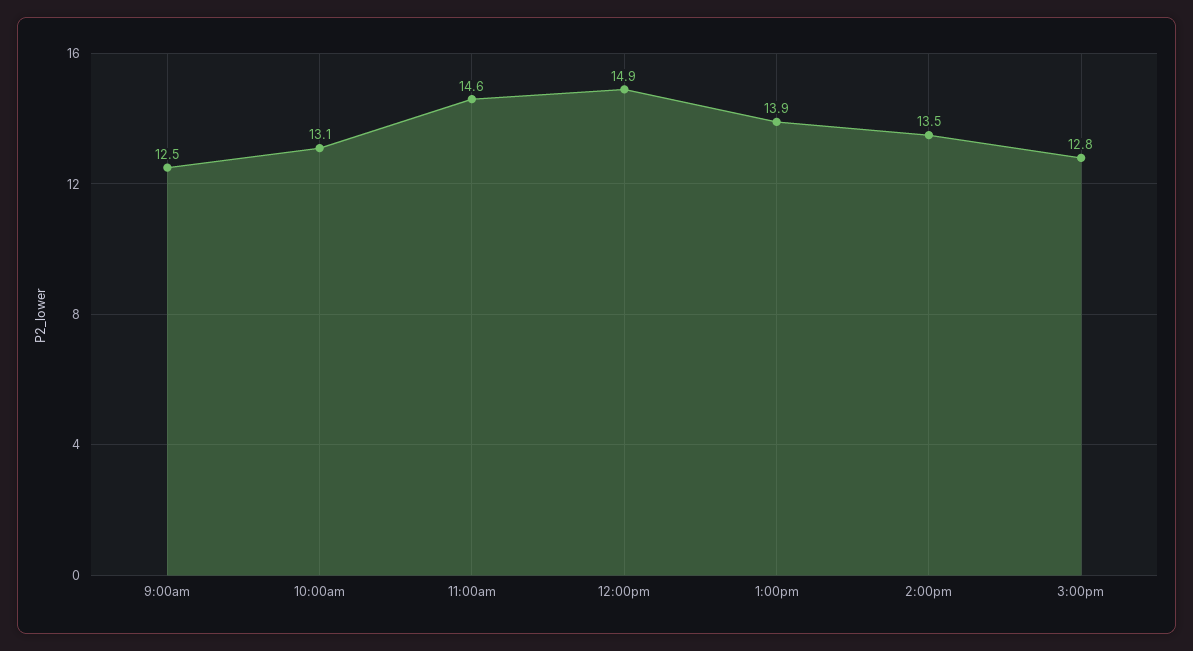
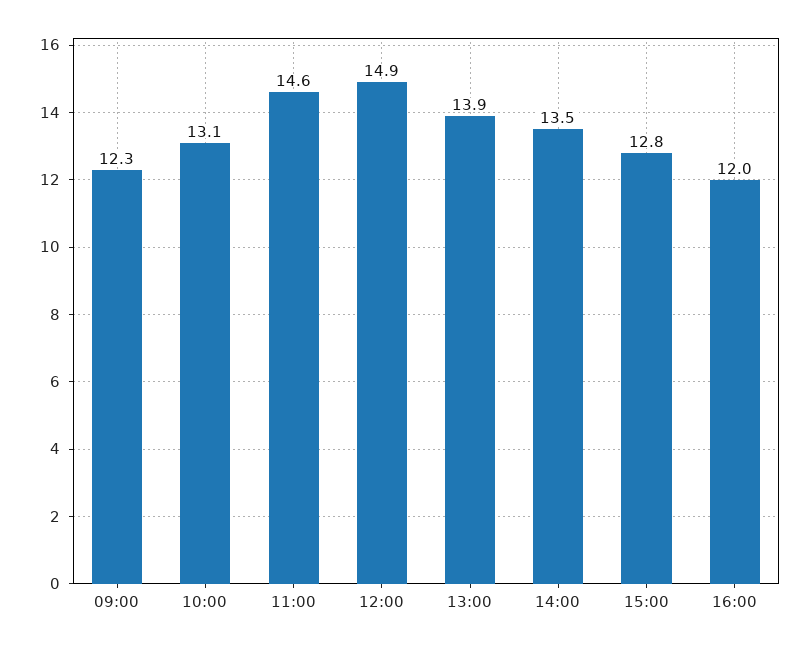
9:00am: 12.5 -> 12.3
16:00: none -> 12

